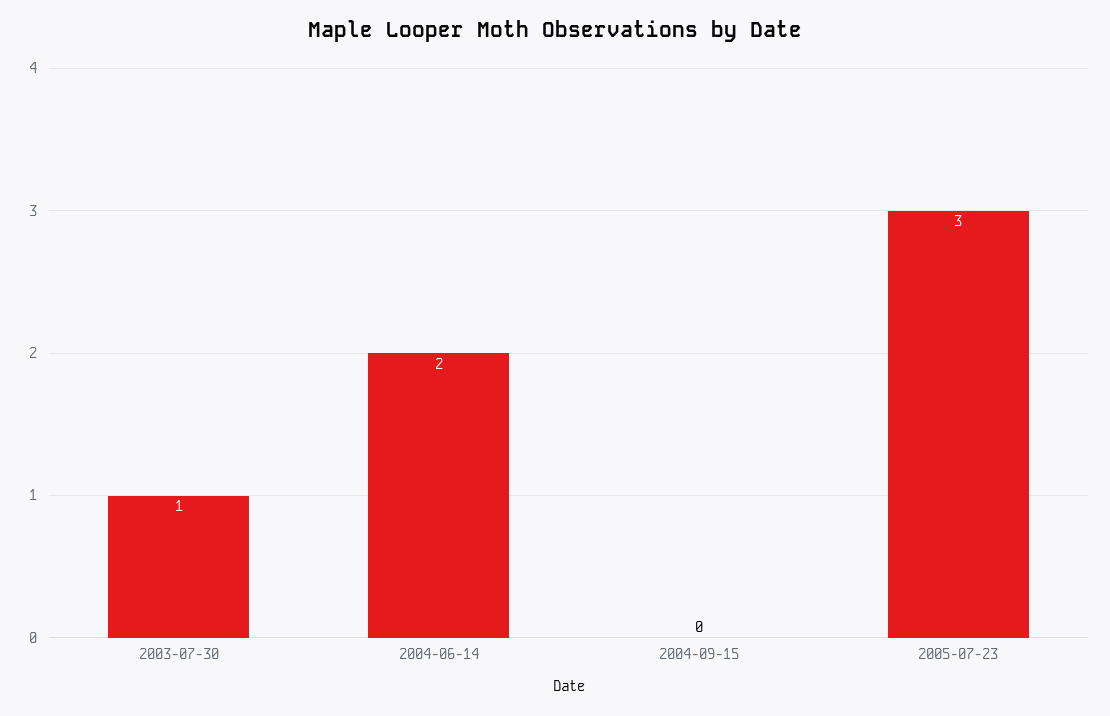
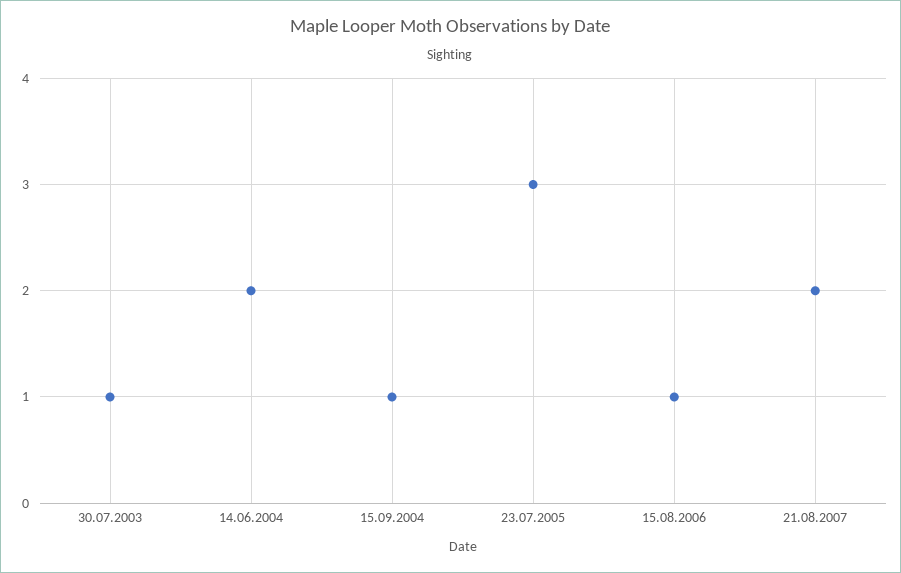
2004-09-15: 0 -> 1
15.08.2006: none -> 1
21.08.2007: none -> 2

